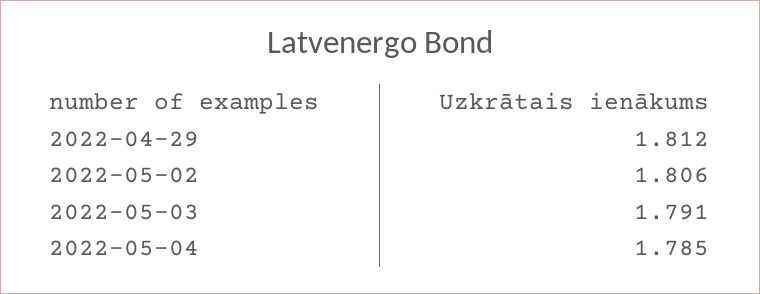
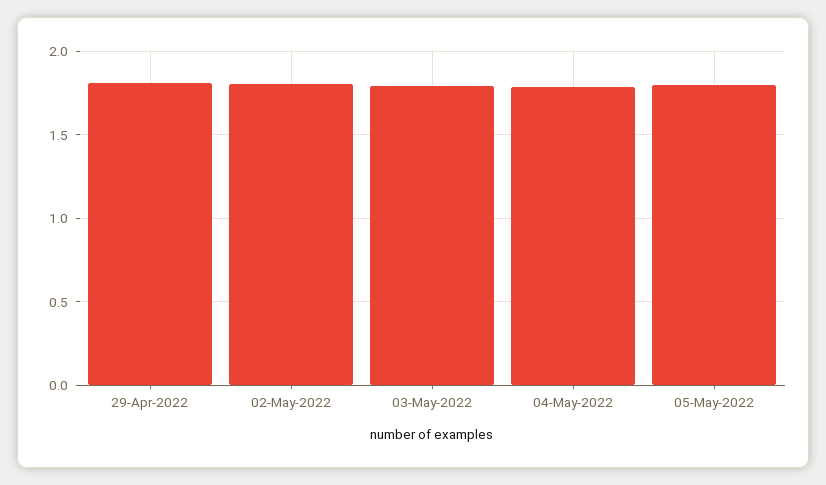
05-May-2022: none -> 1.8

